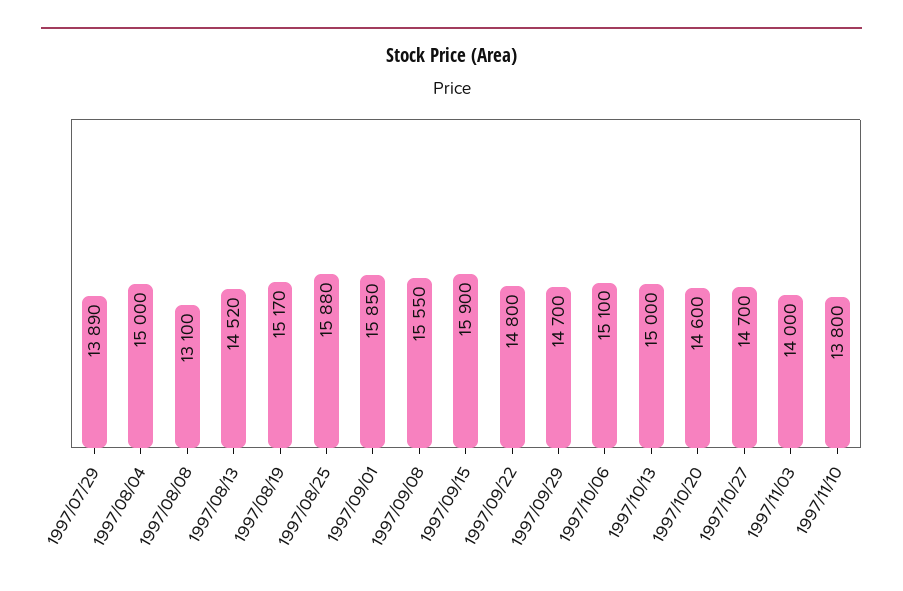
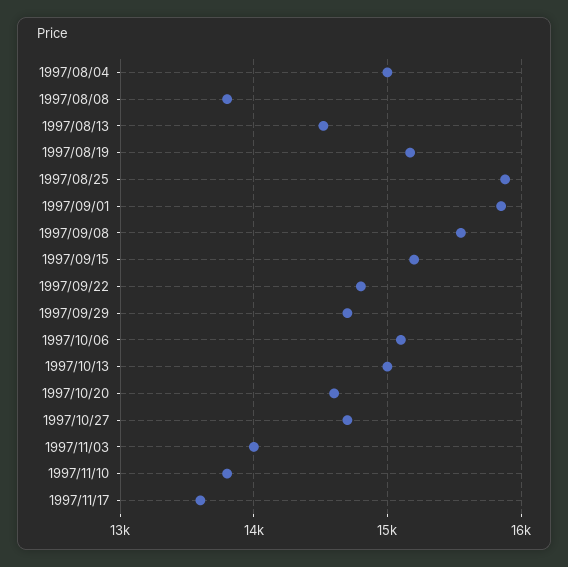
1997/07/29: 13890 -> none
1997/08/08: 13100 -> 13800
1997/09/15: 15900 -> 15200
1997/11/17: none -> 13600

